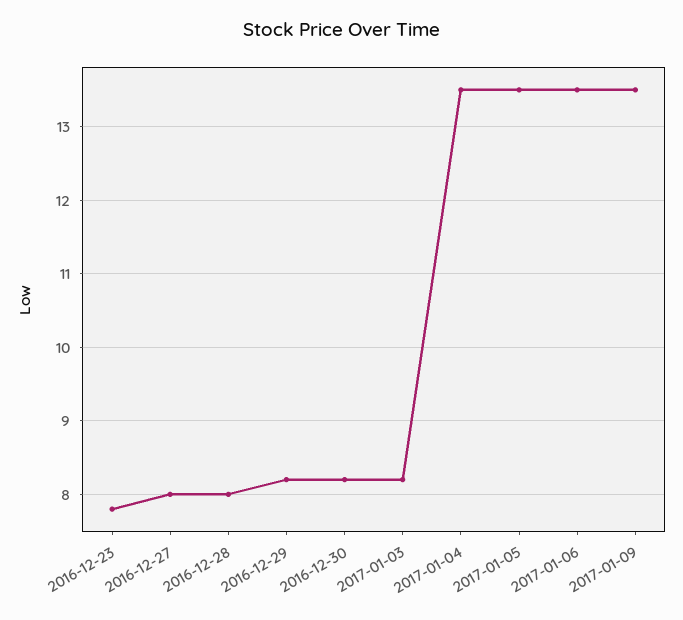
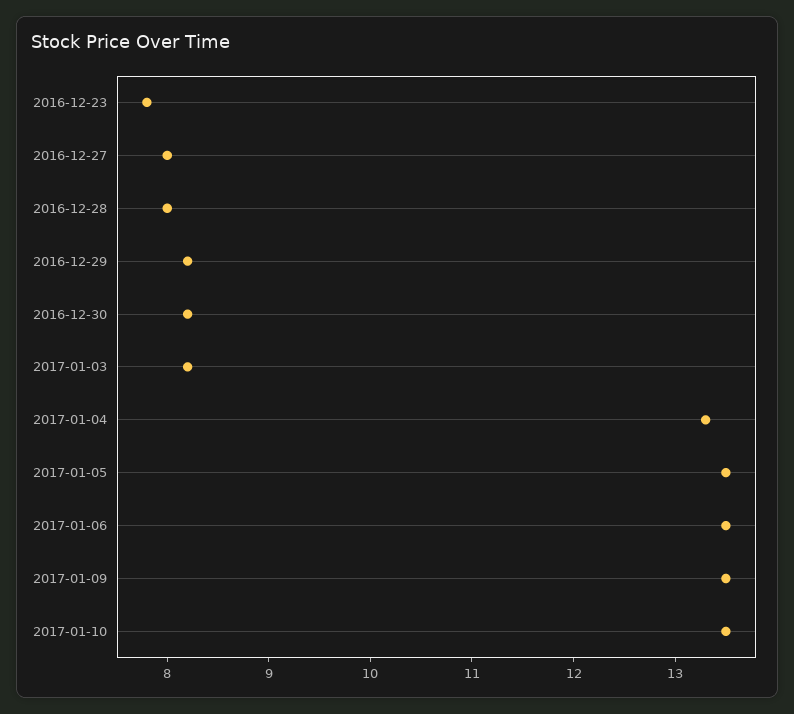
2017-01-04: 13.5 -> 13.3
2017-01-10: none -> 13.5

